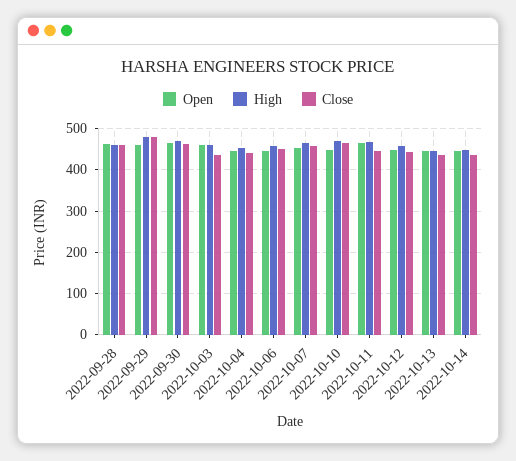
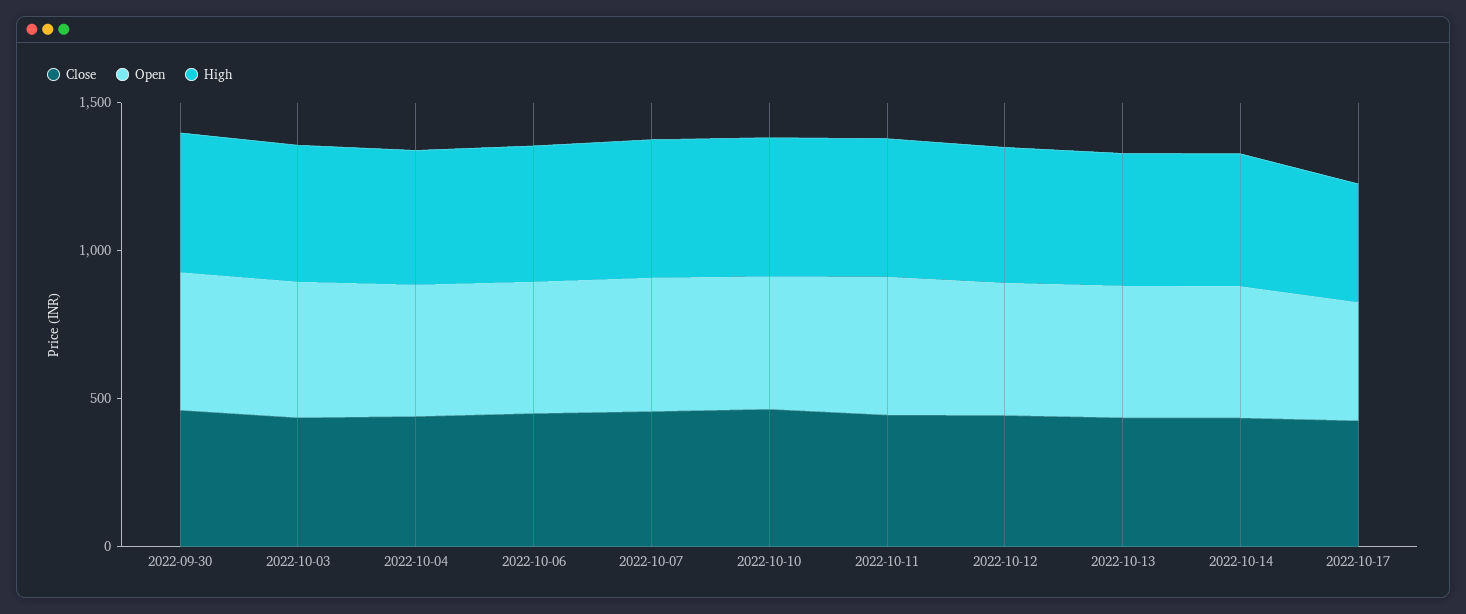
Open, 2022-09-28: 460 -> none
High, 2022-09-28: 460 -> none
Close, 2022-09-28: 460 -> none
Open, 2022-09-29: 460 -> none
High, 2022-09-29: 480 -> none
Close, 2022-09-29: 480 -> none
Close, 2022-10-17: none -> 400
Open, 2022-10-17: none -> 400
High, 2022-10-17: none -> 400

